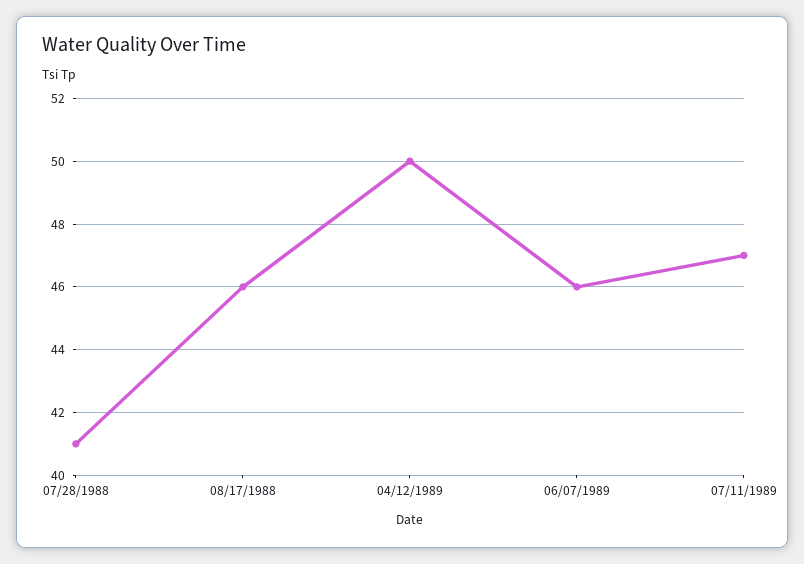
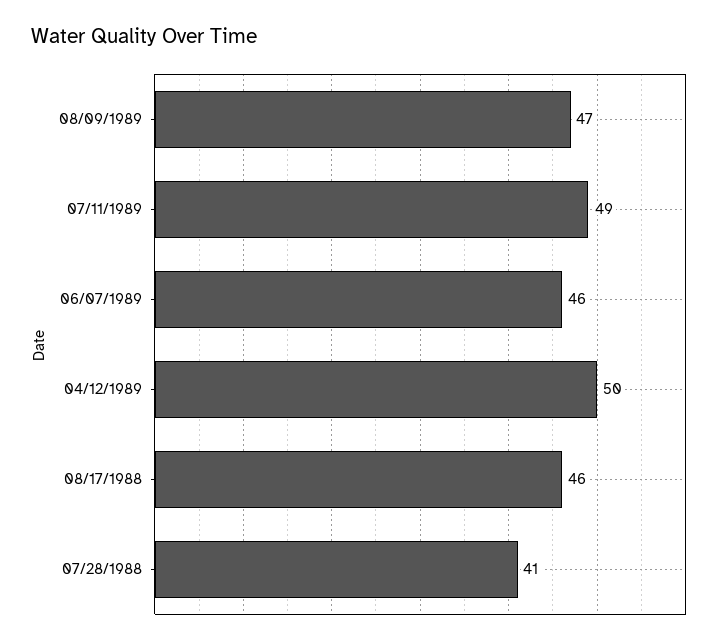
07/11/1989: 47 -> 49
08/09/1989: none -> 47

